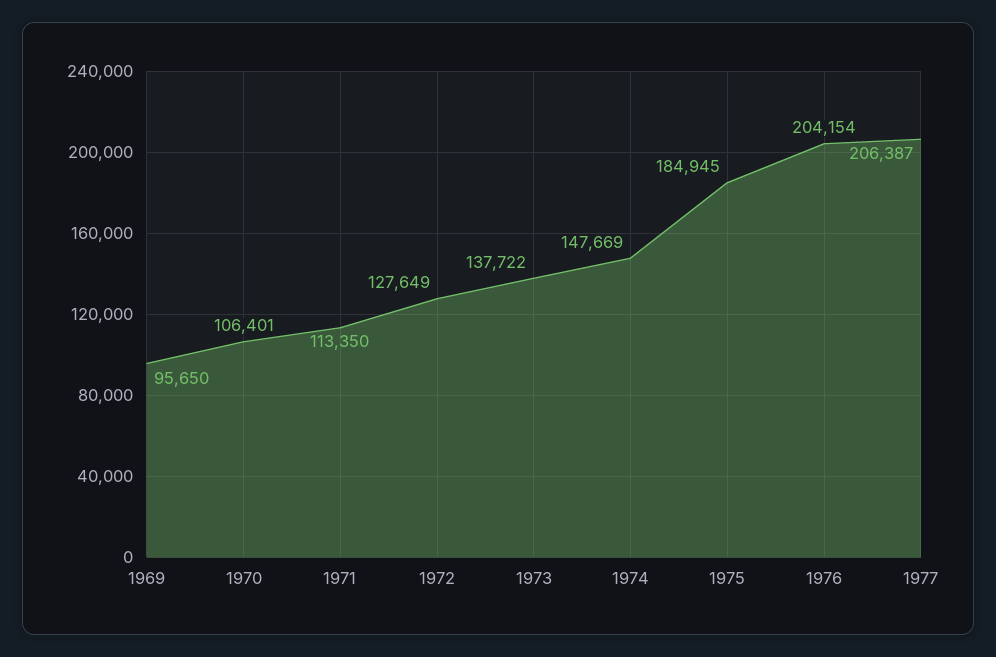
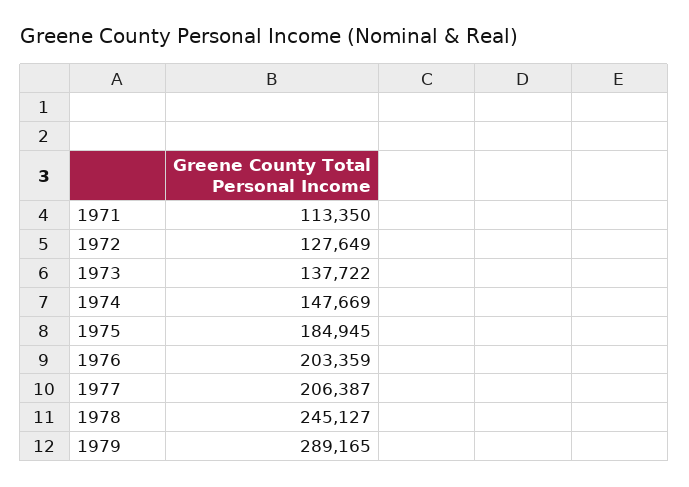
1969: 95650 -> none
1970: 106401 -> none
1976: 204154 -> 203359
1978: none -> 245127
1979: none -> 289165

